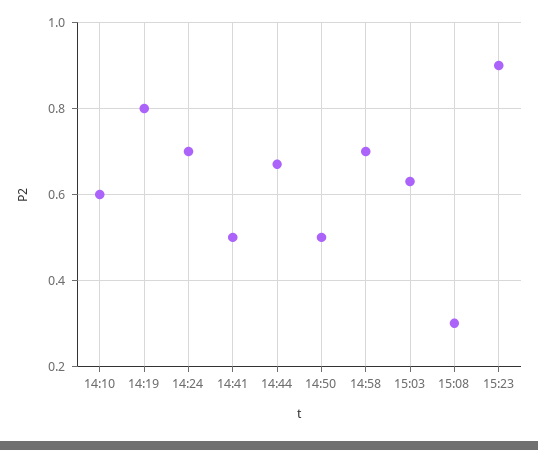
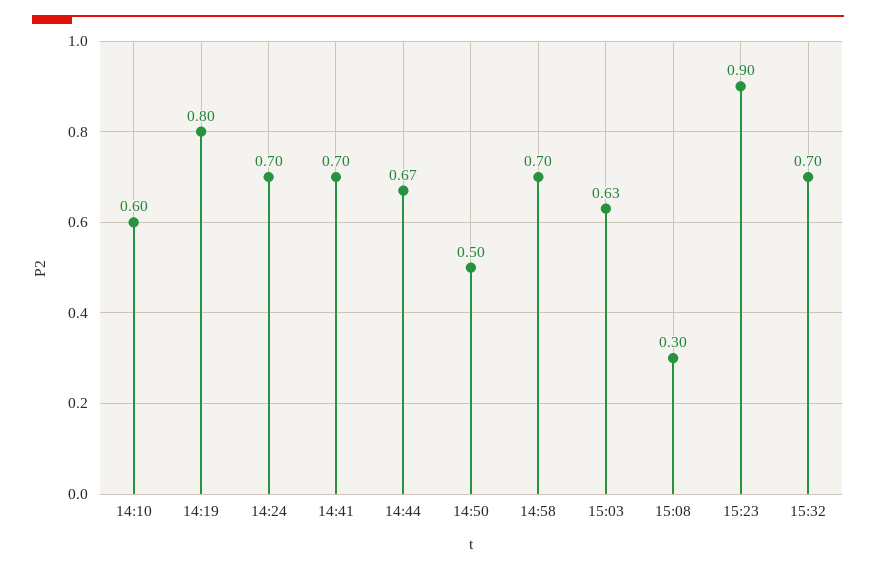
14:41: 0.5 -> 0.7
15:32: none -> 0.7

